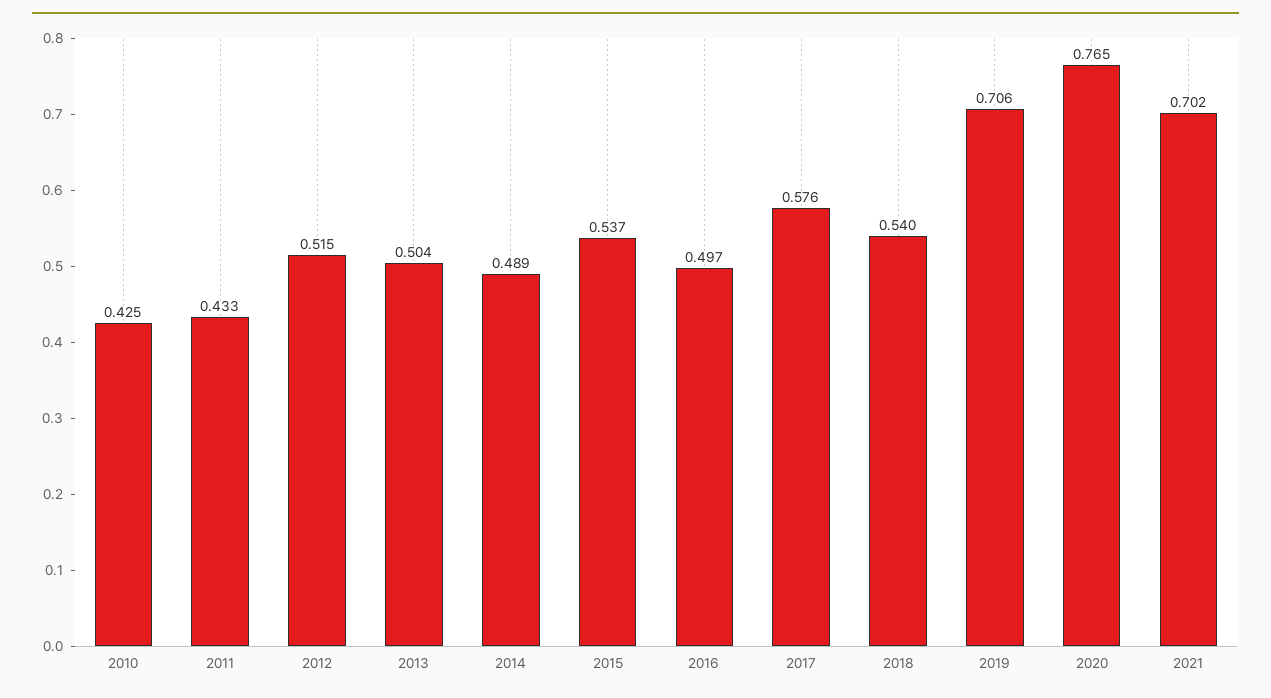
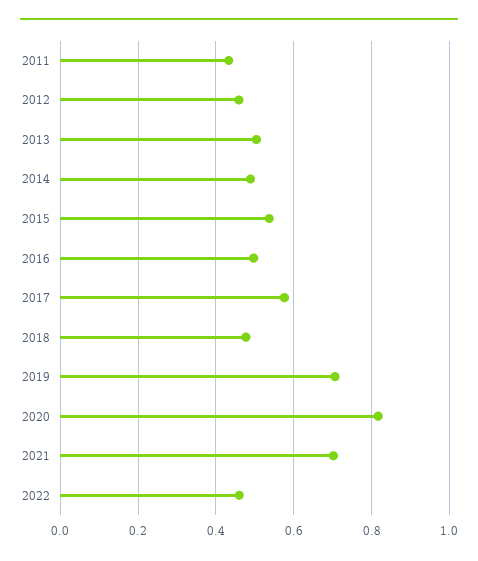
2010: 0.425 -> none
2012: 0.515 -> 0.46
2018: 0.54 -> 0.48
2020: 0.765 -> 0.82
2022: none -> 0.46

